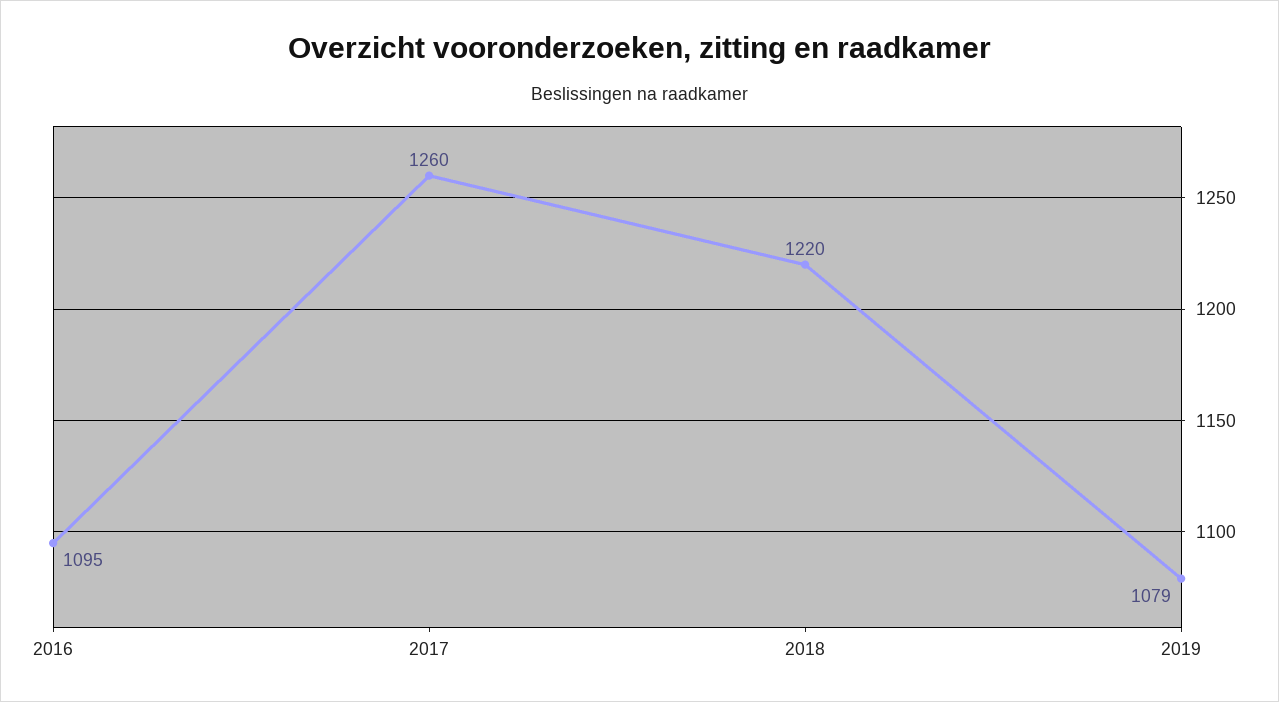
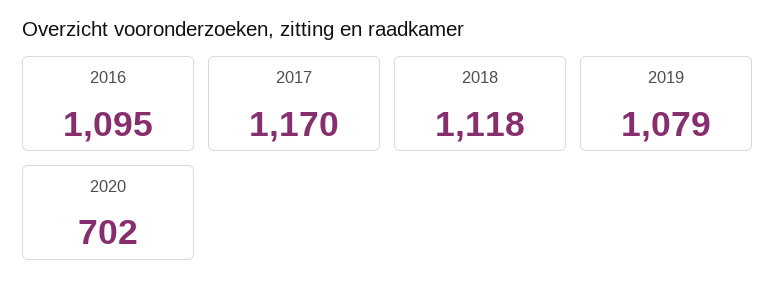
2017: 1260 -> 1170
2018: 1220 -> 1118
2020: none -> 702

